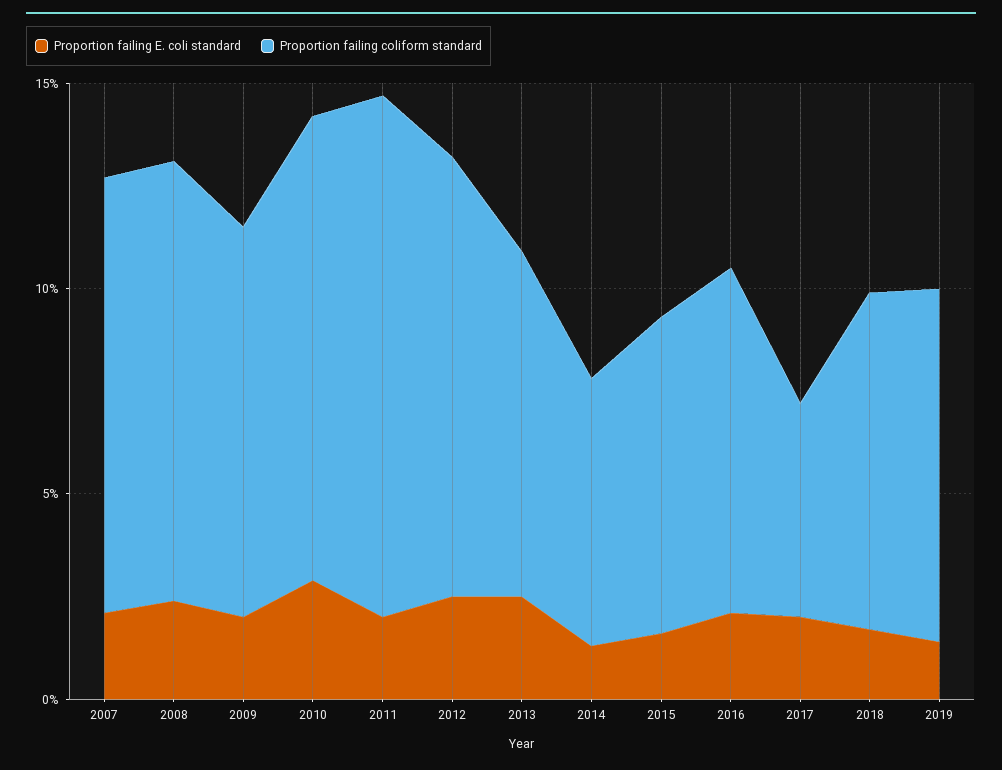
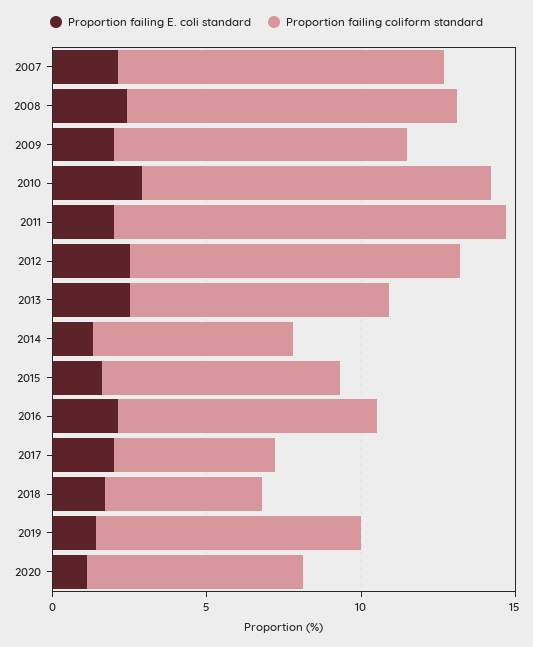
Proportion failing coliform standard, 2018: 8 -> 5
Proportion failing E. coli standard, 2020: none -> 1
Proportion failing coliform standard, 2020: none -> 7

